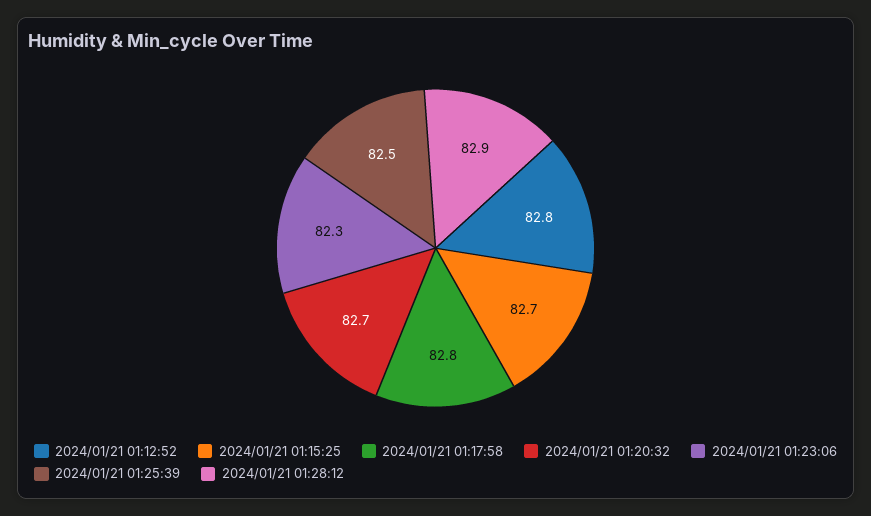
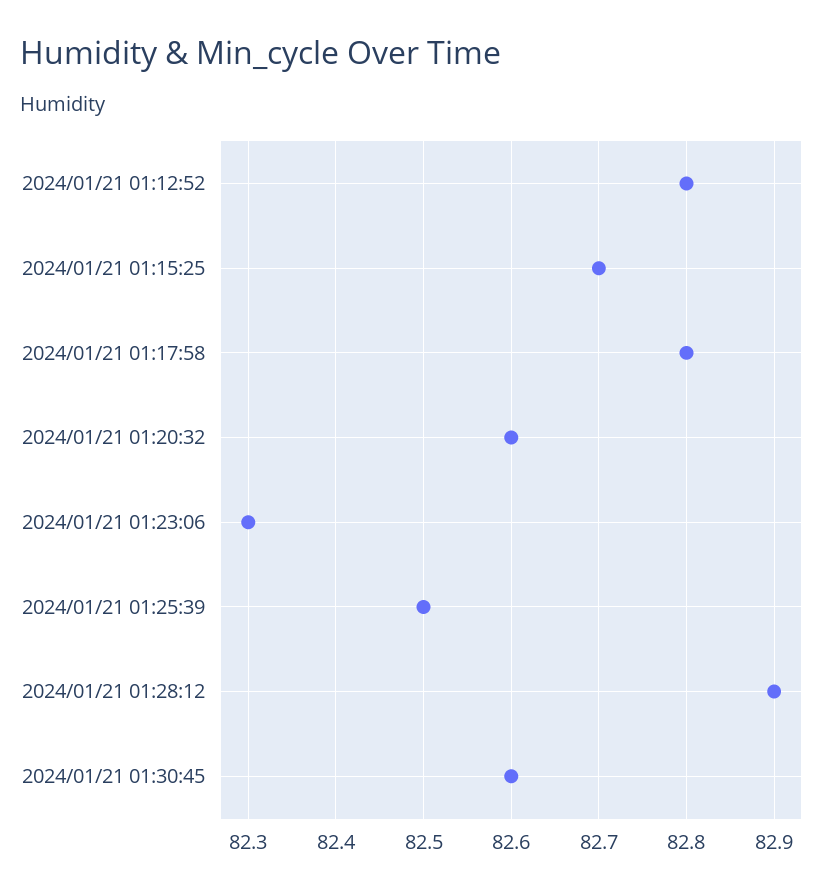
2024/01/21 01:20:32: 82.7 -> 82.6
2024/01/21 01:30:45: none -> 82.6

